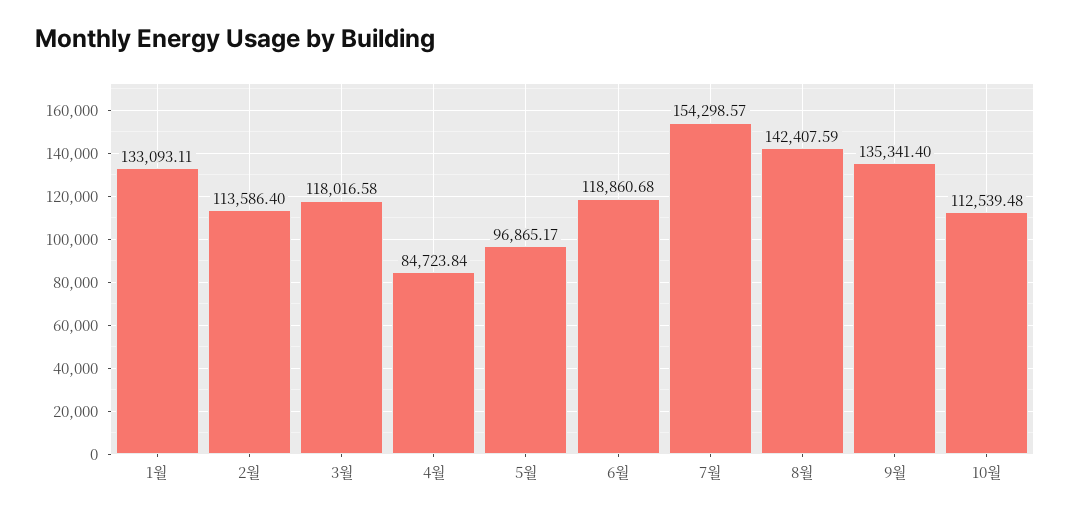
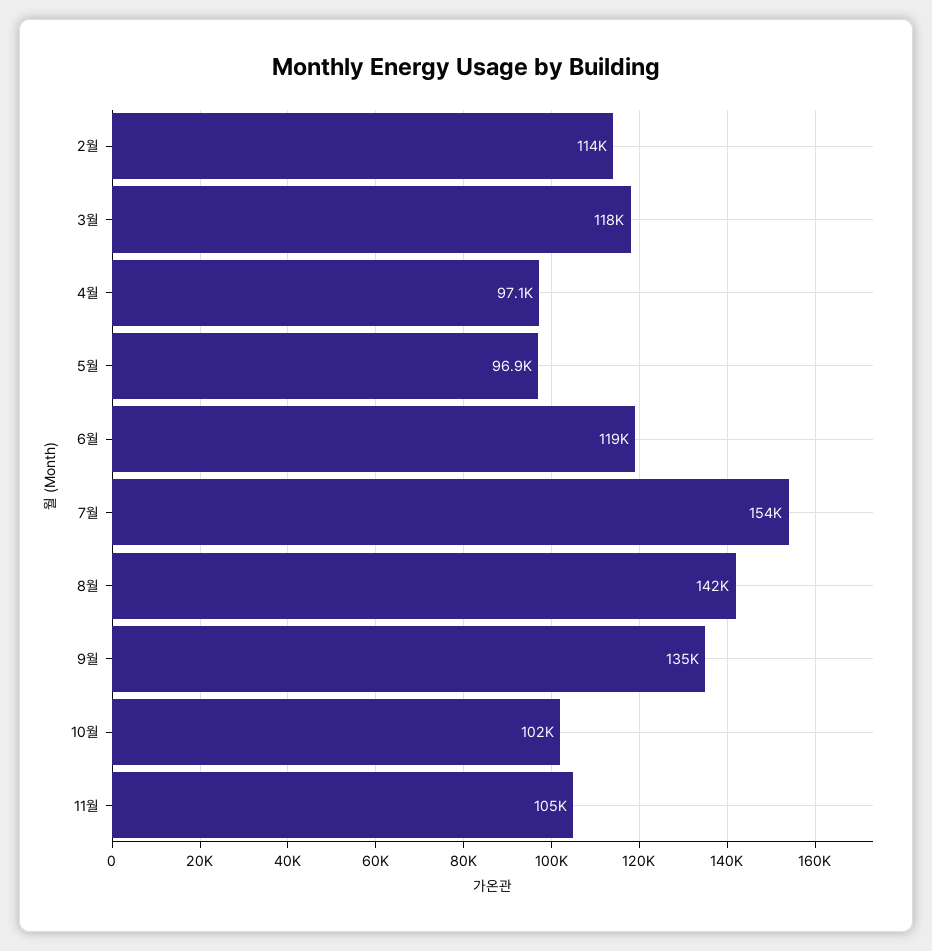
1월: 133093.11 -> none
4월: 84723.84 -> 97100
10월: 112539.48 -> 102000
11월: none -> 105000

